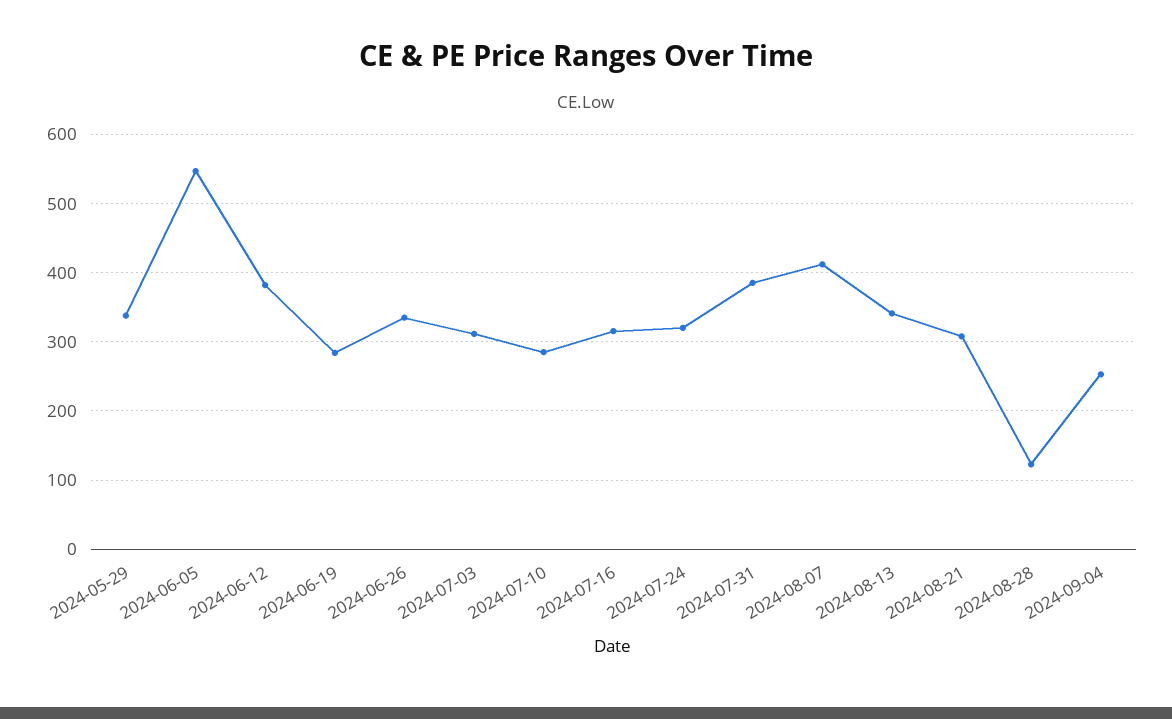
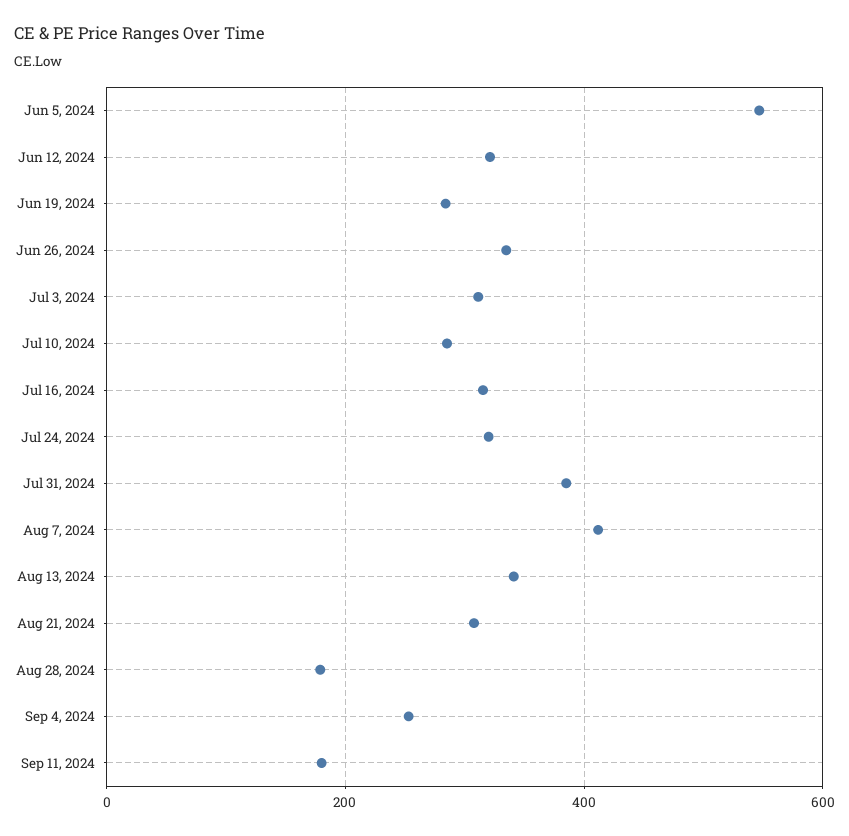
2024-05-29: 340 -> none
2024-06-12: 380 -> 320
2024-08-28: 120 -> 180
Sep 11, 2024: none -> 180

